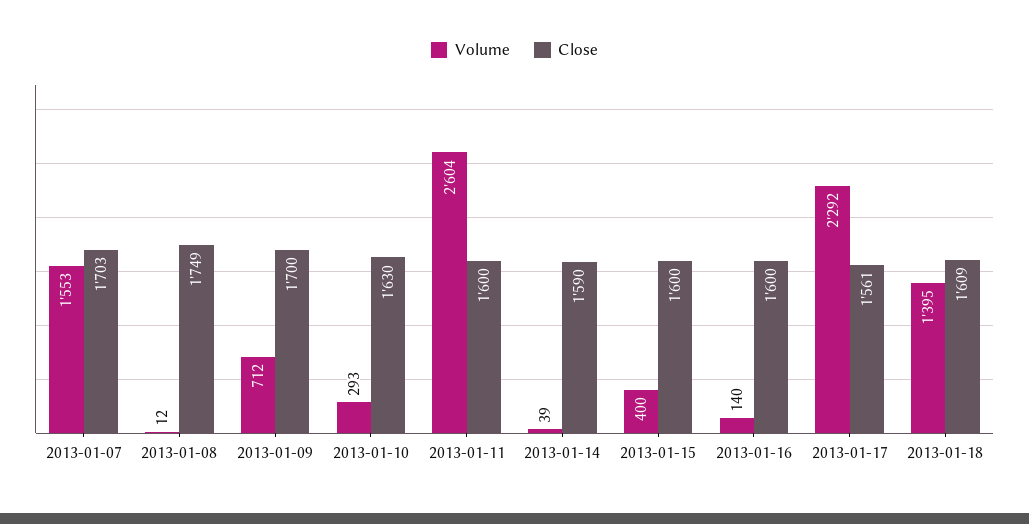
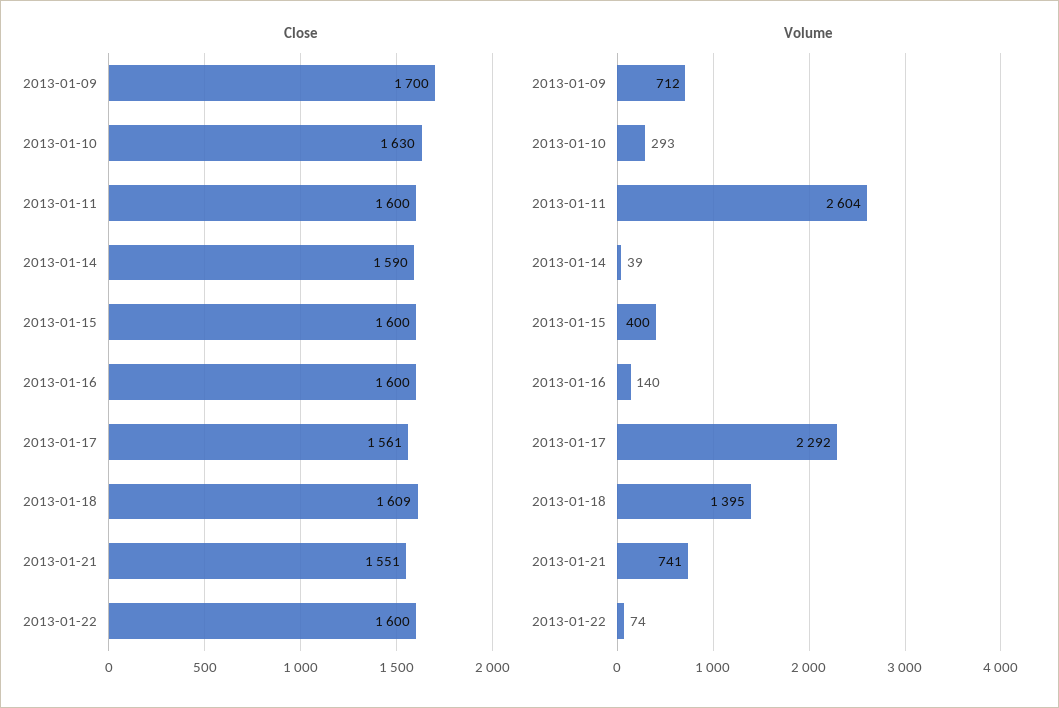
Volume, 2013-01-07: 1553 -> none
Close, 2013-01-07: 1703 -> none
Volume, 2013-01-08: 12 -> none
Close, 2013-01-08: 1749 -> none
Close, 2013-01-21: none -> 1551
Close, 2013-01-22: none -> 1600
Volume, 2013-01-21: none -> 741
Volume, 2013-01-22: none -> 74

